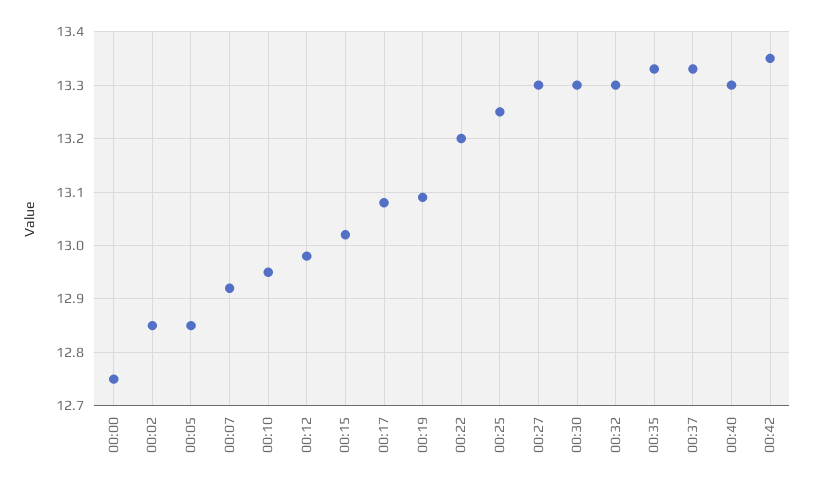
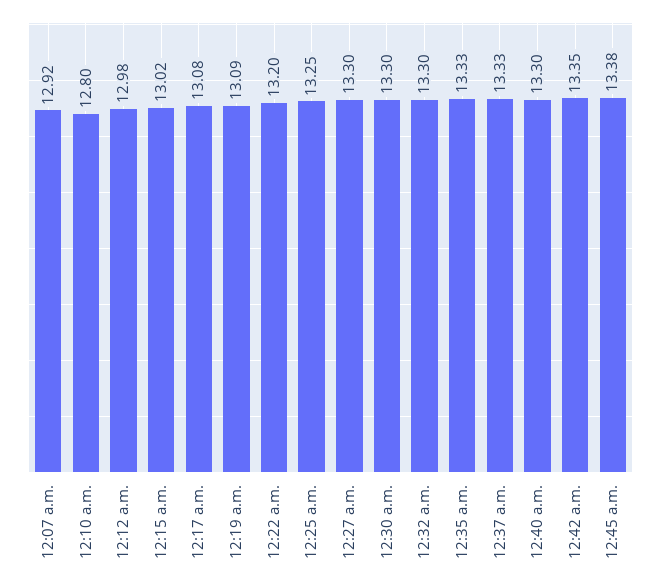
00:00: 12.75 -> none
00:02: 12.85 -> none
00:05: 12.85 -> none
00:10: 12.95 -> 12.8
12:45 a.m.: none -> 13.38

